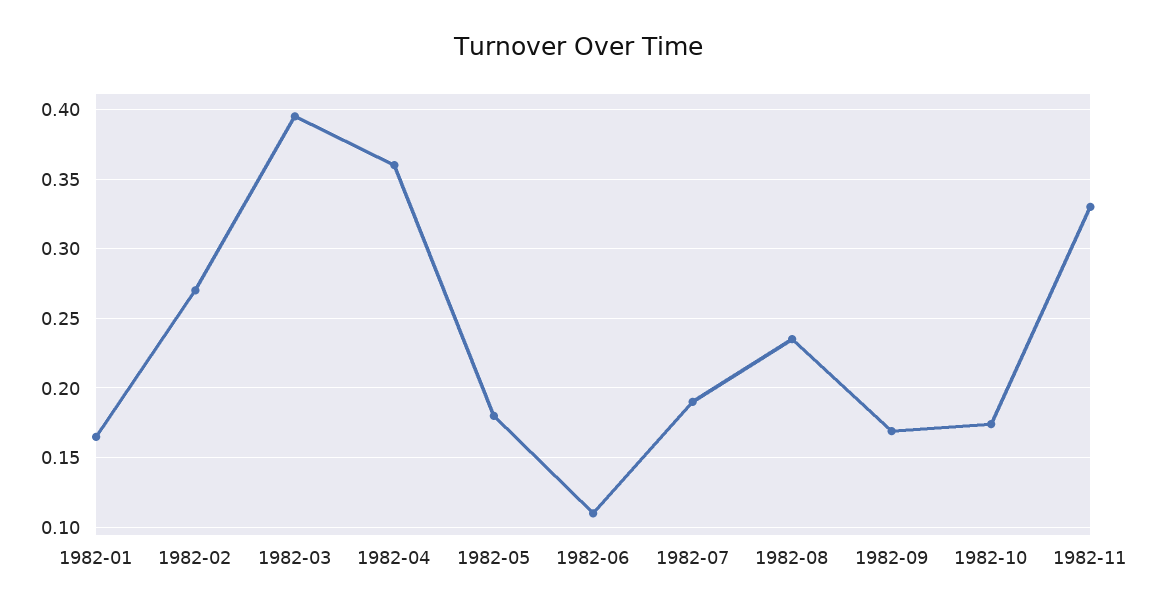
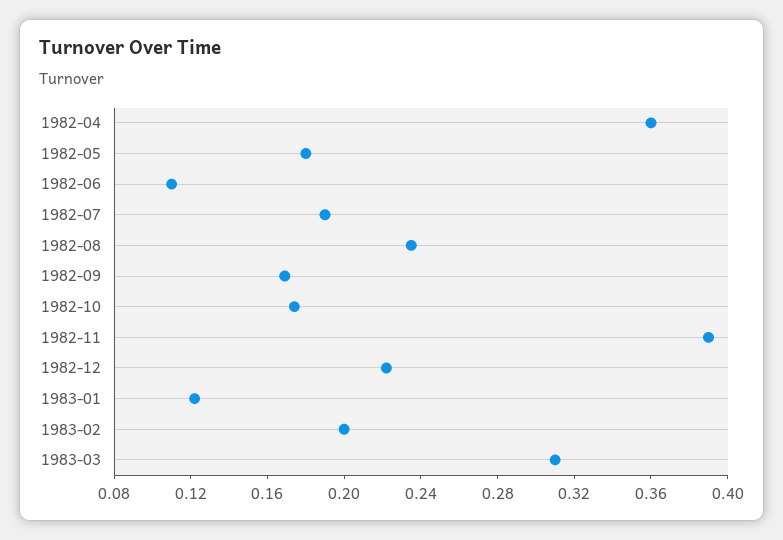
1982-01: 0.165 -> none
1982-02: 0.27 -> none
1982-03: 0.395 -> none
1982-11: 0.33 -> 0.39
1982-12: none -> 0.22
1983-01: none -> 0.12
1983-02: none -> 0.2
1983-03: none -> 0.31

